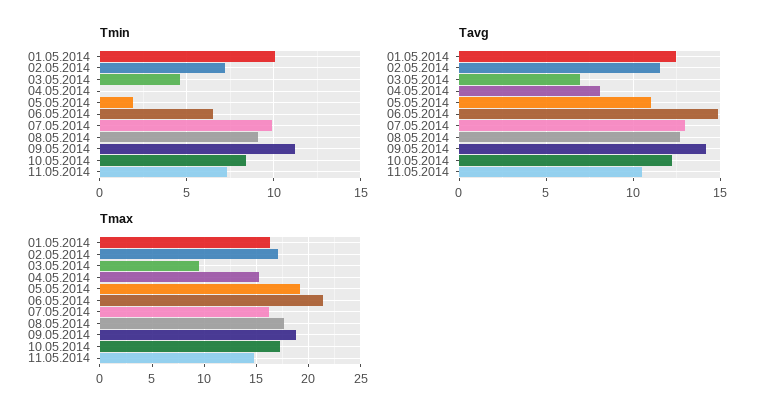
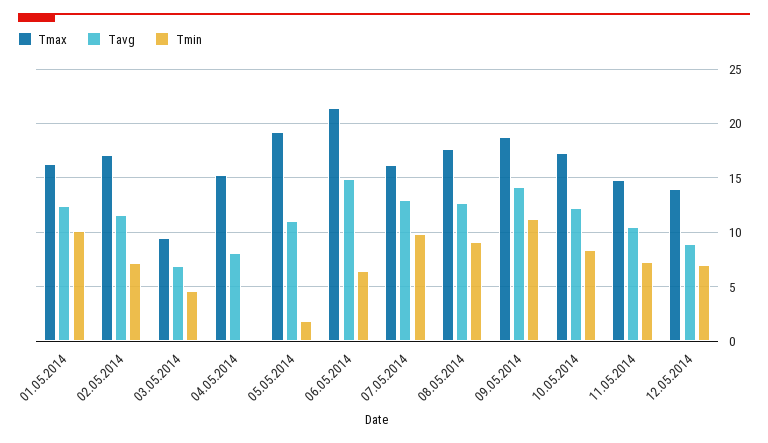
Tmax, 12.05.2014: none -> 14
Tavg, 12.05.2014: none -> 9
Tmin, 12.05.2014: none -> 7

